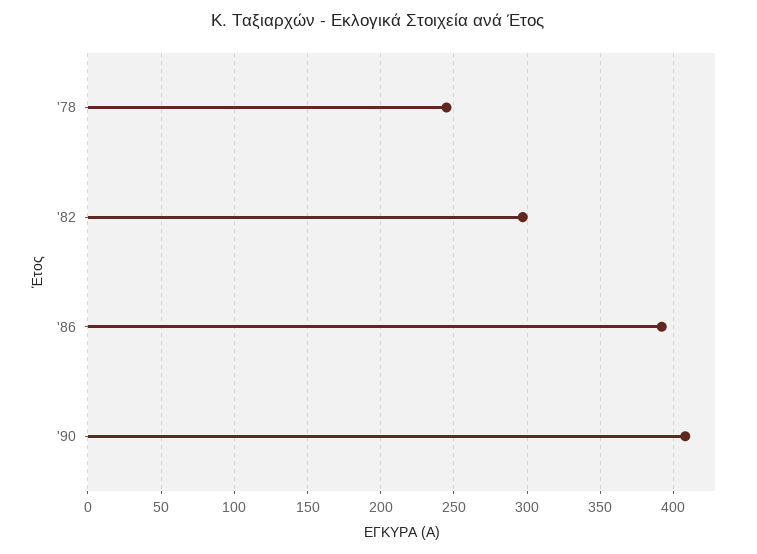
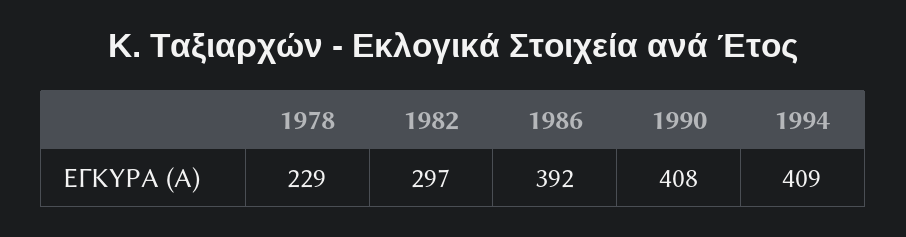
'78: 245 -> 229
1994: none -> 409

